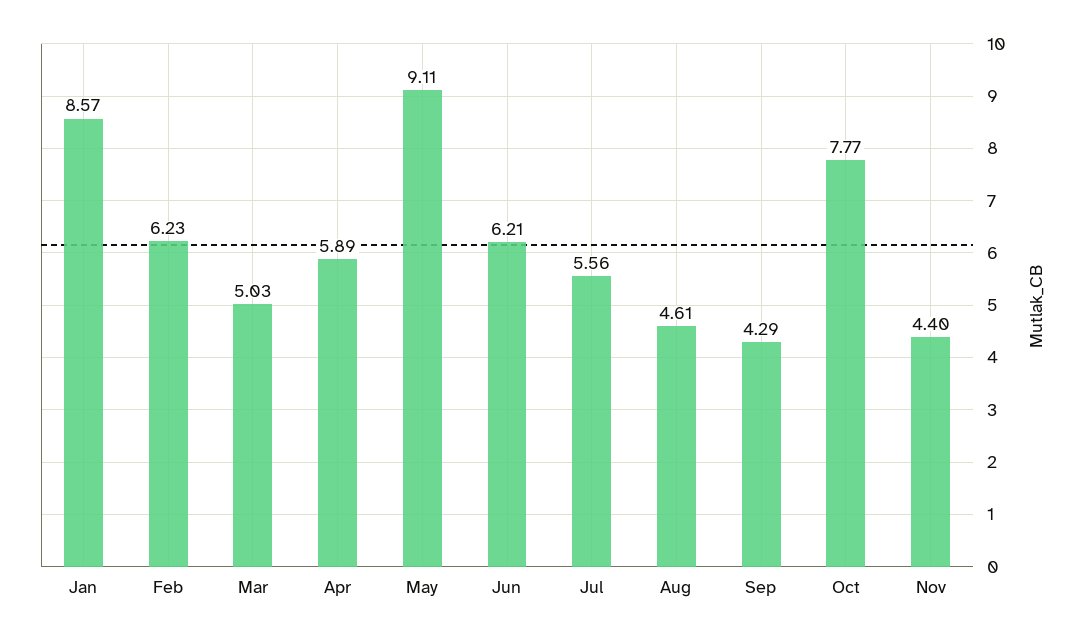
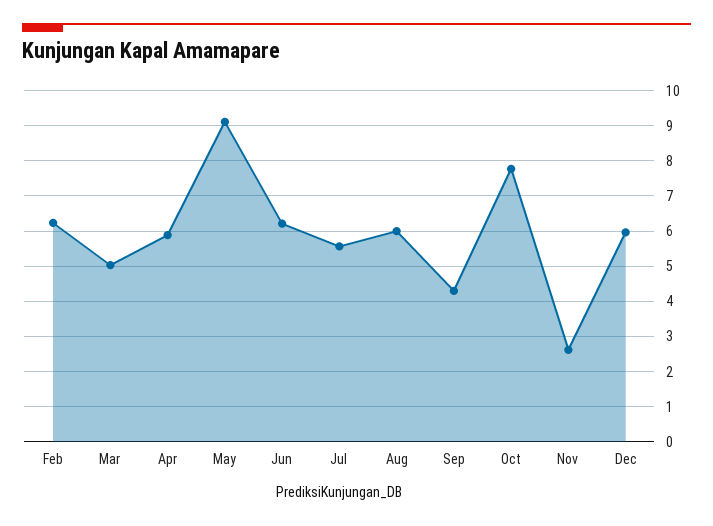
Jan: 8.57 -> none
Aug: 4.61 -> 6
Nov: 4.4 -> 2.6
Dec: none -> 6

